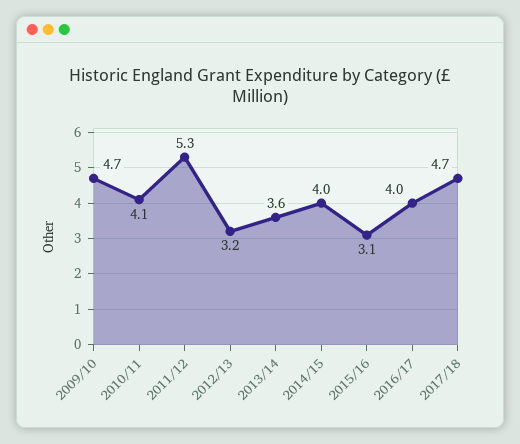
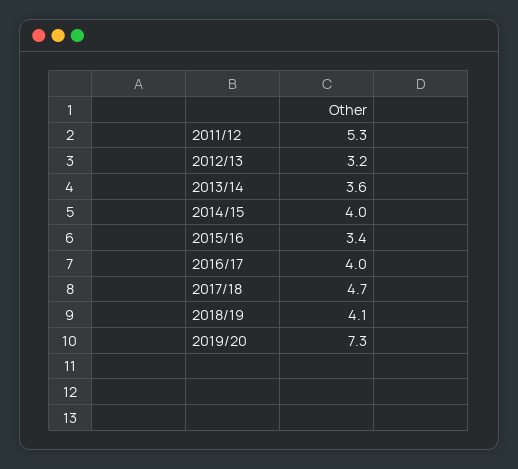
2009/10: 4.7 -> none
2010/11: 4.1 -> none
2015/16: 3.1 -> 3.4
2018/19: none -> 4.1
2019/20: none -> 7.3

